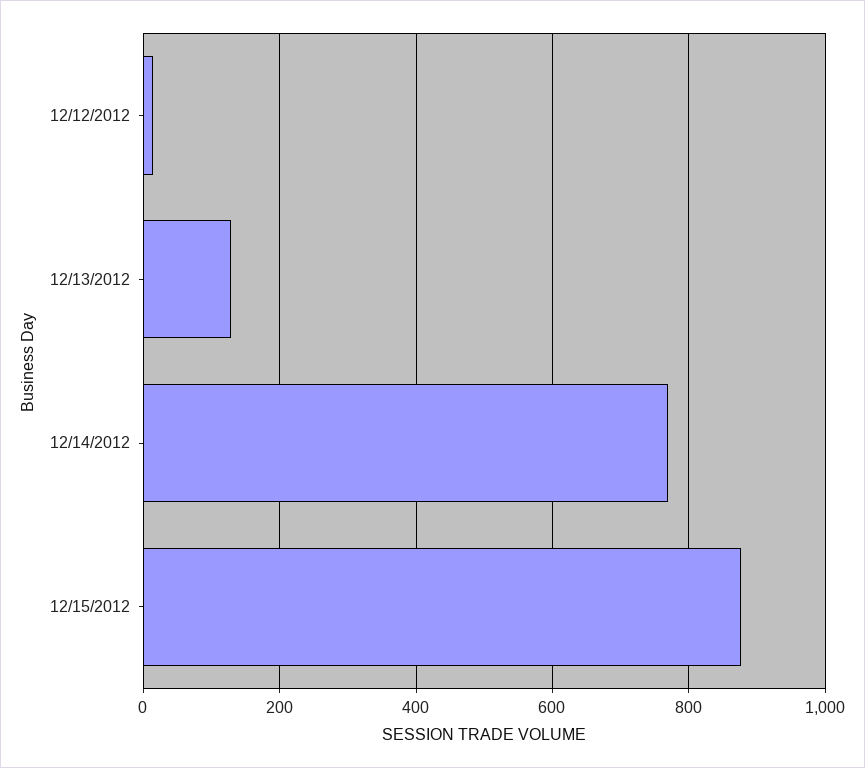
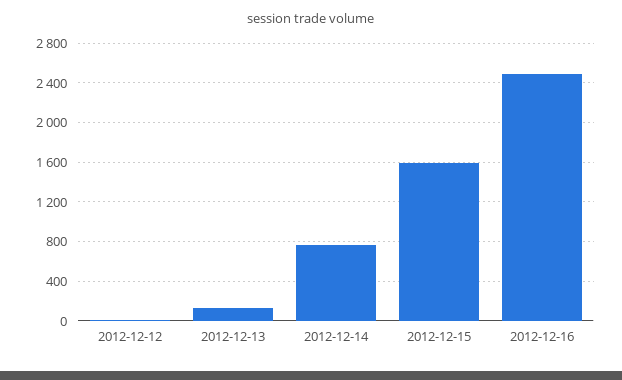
12/15/2012: 880 -> 1600
2012-12-16: none -> 2500

